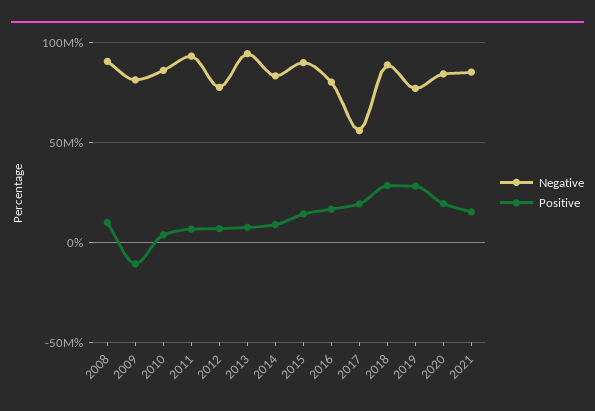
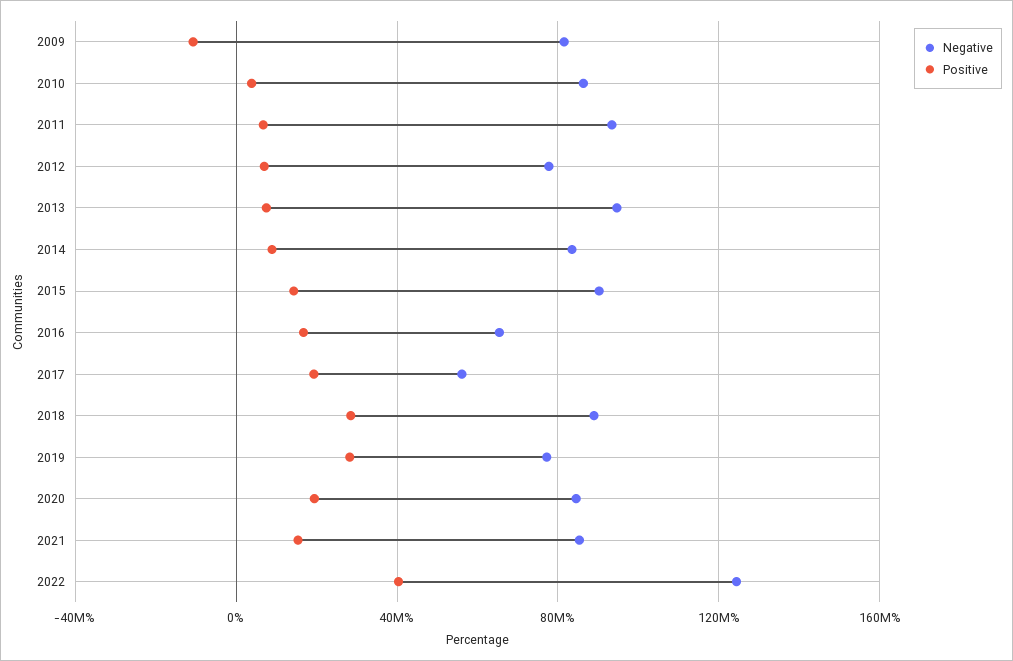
Negative, 2008: 90000000 -> none
Positive, 2008: 10000000 -> none
Negative, 2016: 80000000 -> 65000000
Negative, 2022: none -> 125000000
Positive, 2022: none -> 40000000

